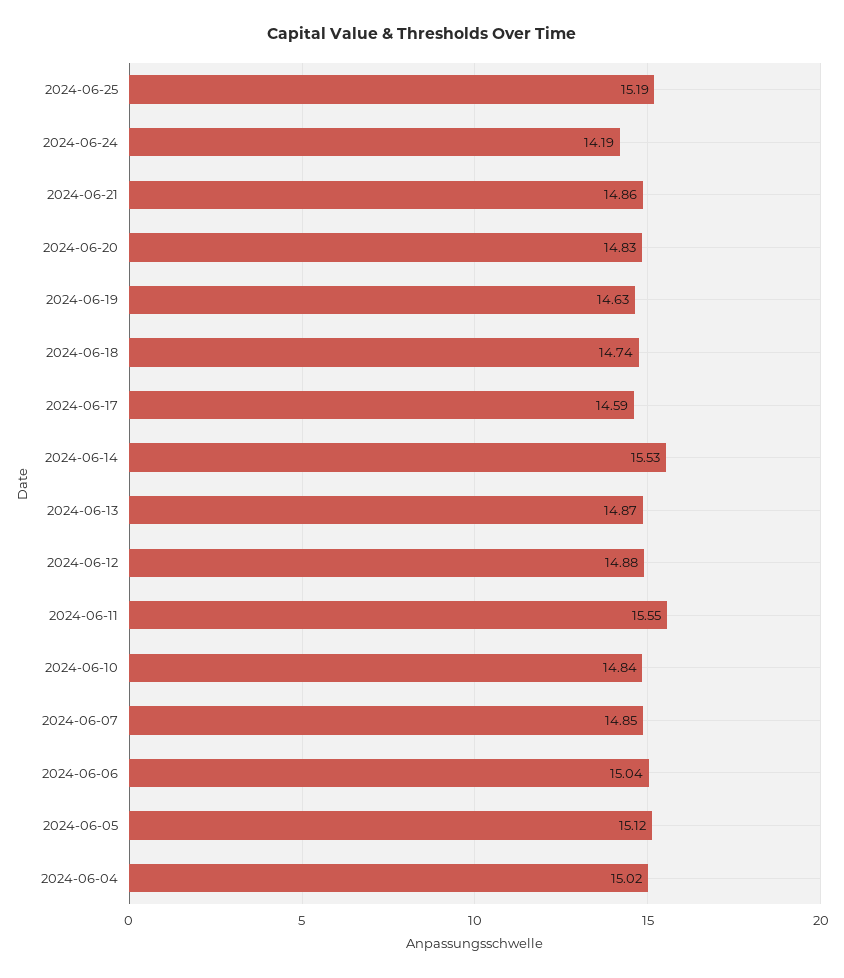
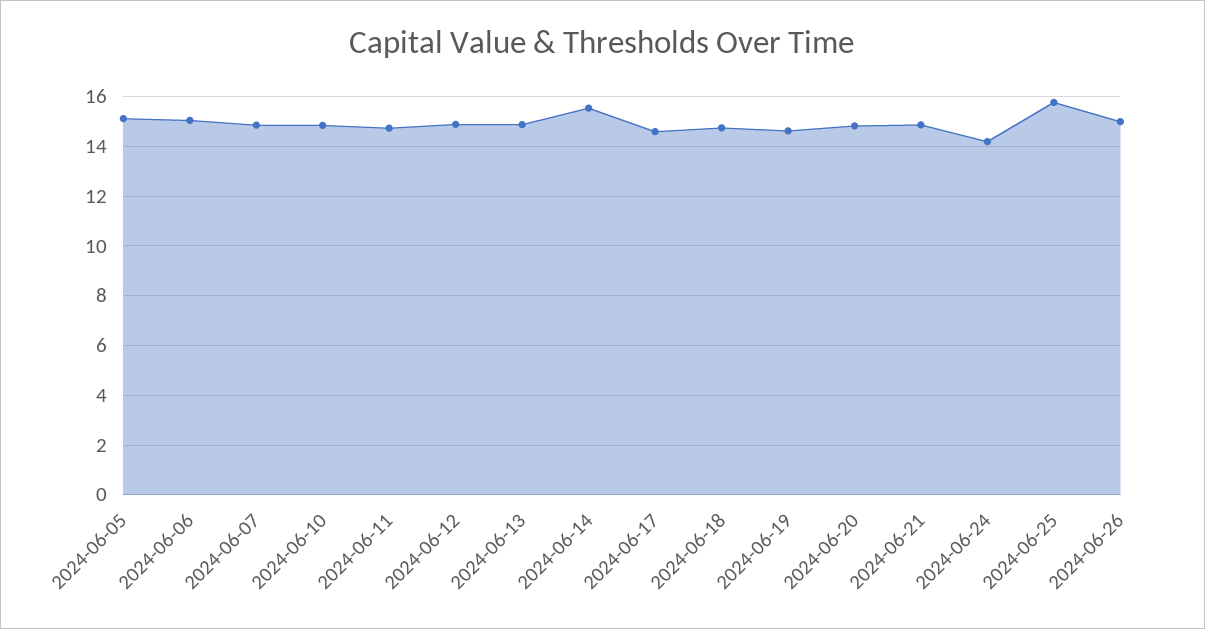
2024-06-25: 15.19 -> 15.75
2024-06-11: 15.55 -> 14.75
2024-06-04: 15.02 -> none
2024-06-26: none -> 15

